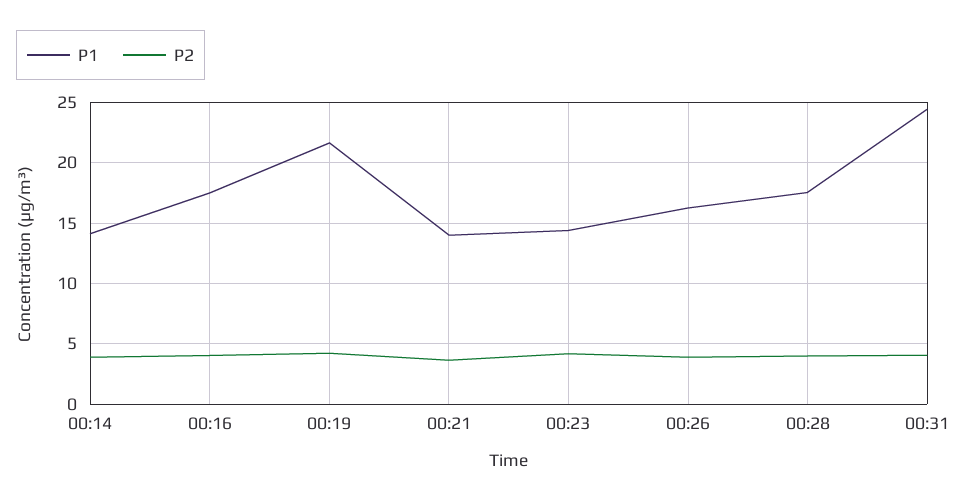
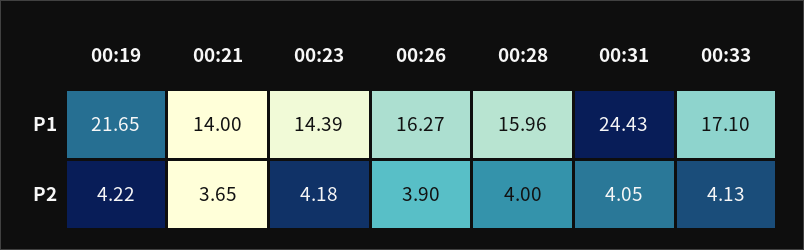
P1, 00:14: 14 -> none
P2, 00:14: 4 -> none
P1, 00:16: 17.5 -> none
P2, 00:16: 4 -> none
P1, 00:28: 17.5 -> 15.96
P1, 00:33: none -> 17.1
P2, 00:33: none -> 4.13

